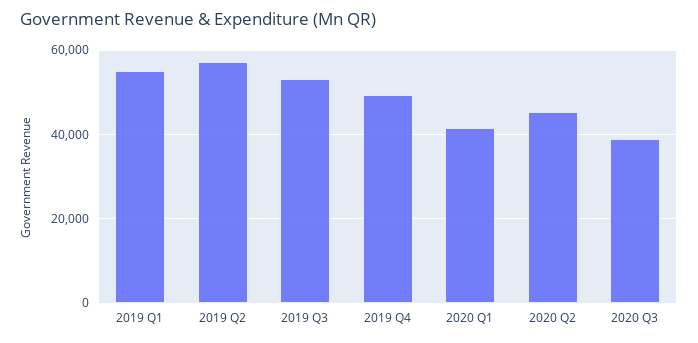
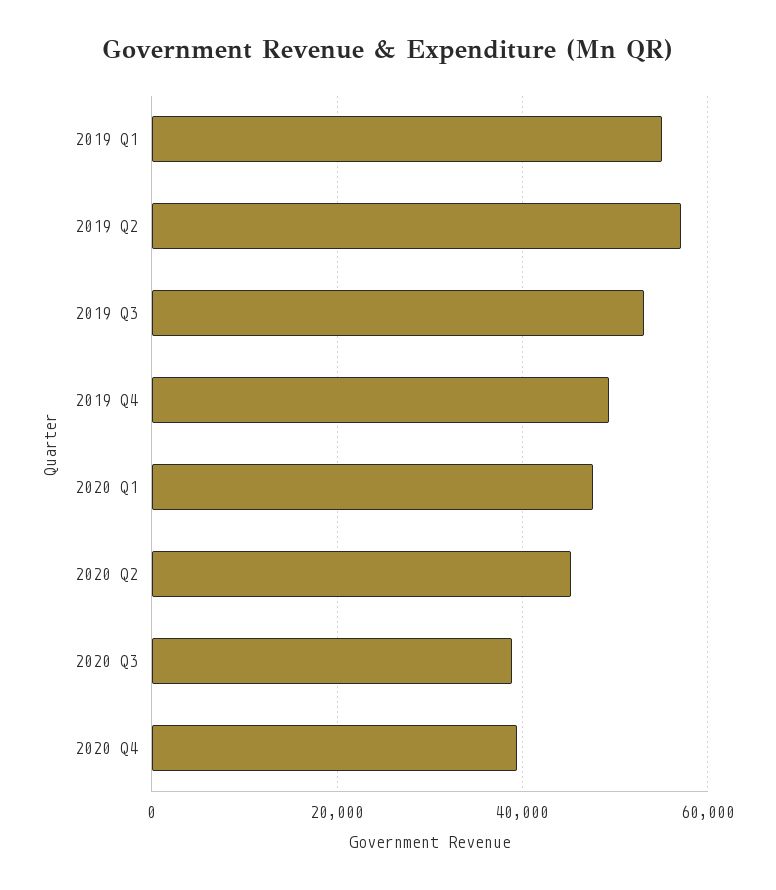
2020 Q1: 42000 -> 48000
2020 Q4: none -> 40000

